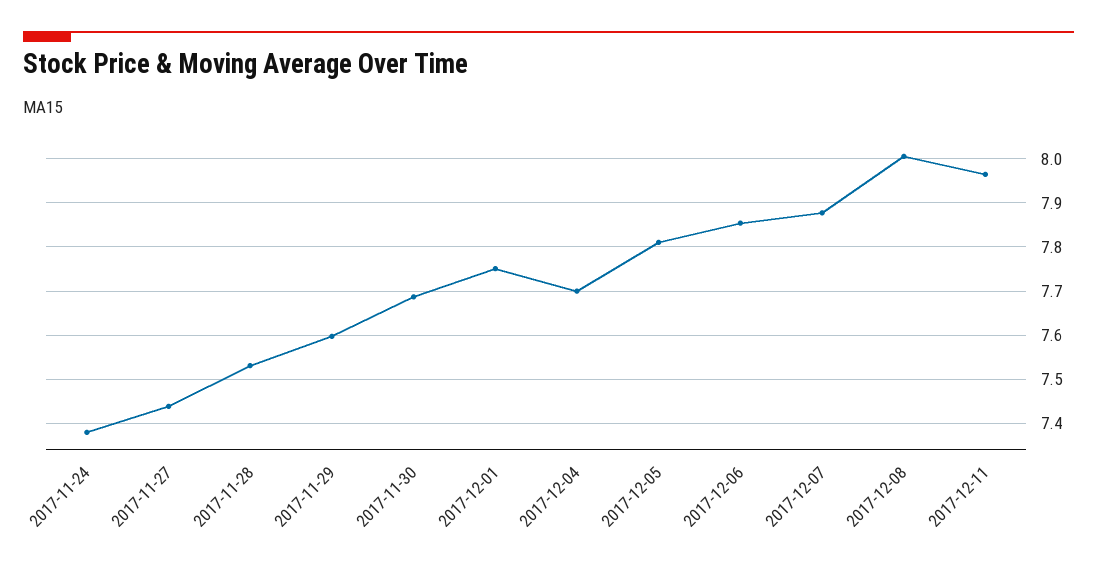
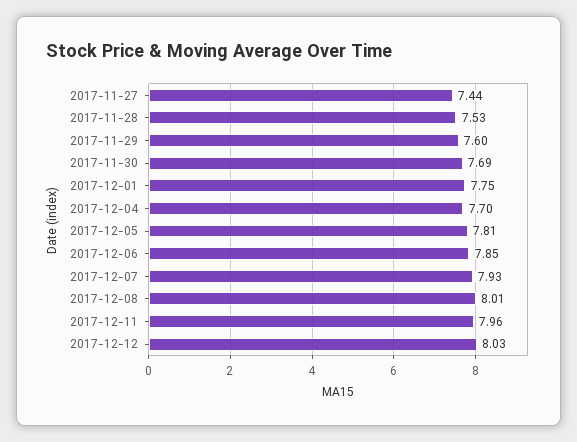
2017-11-24: 7.38 -> none
2017-12-07: 7.88 -> 7.93
2017-12-12: none -> 8.03

